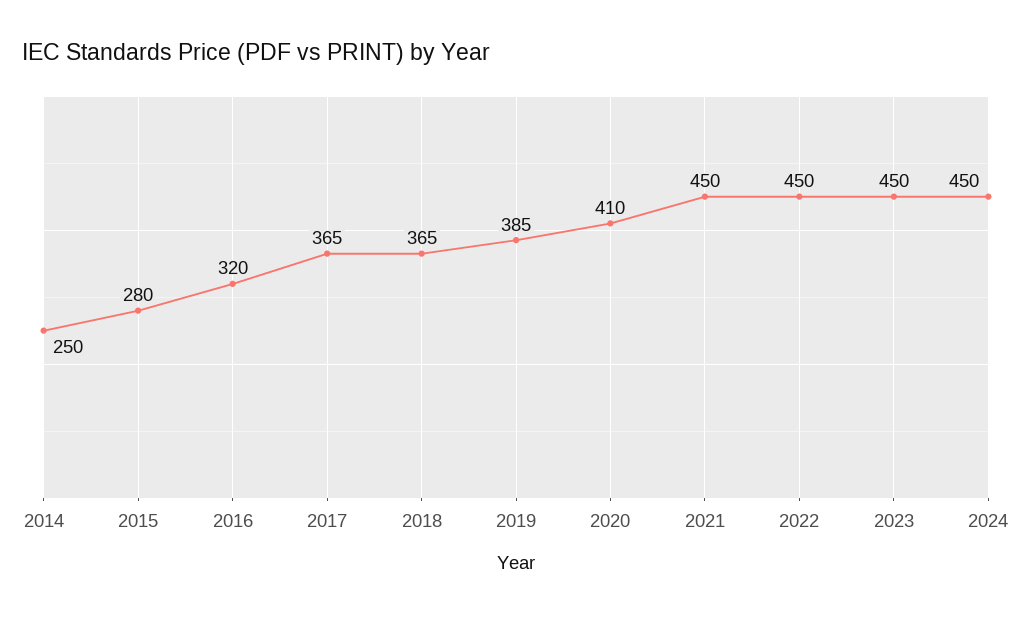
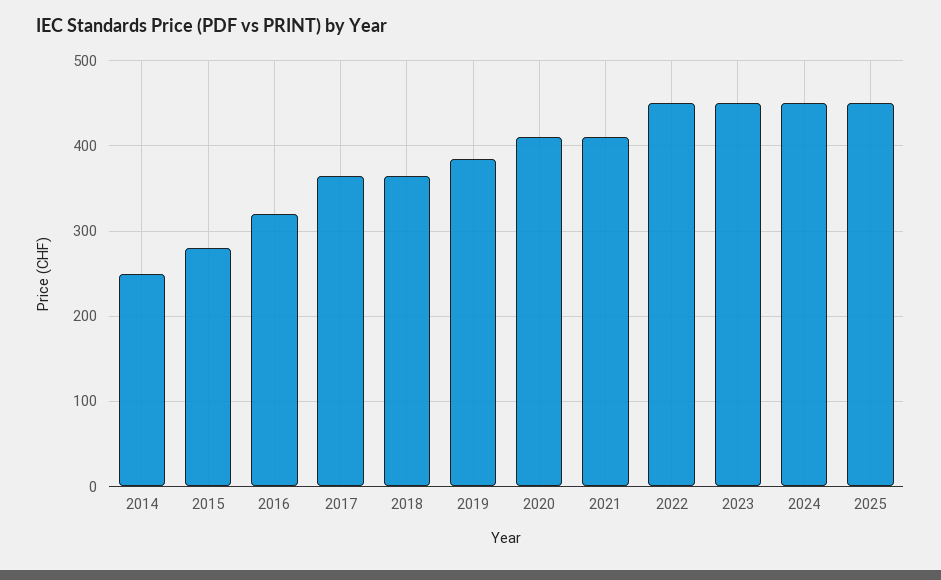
2021: 450 -> 410
2025: none -> 450

